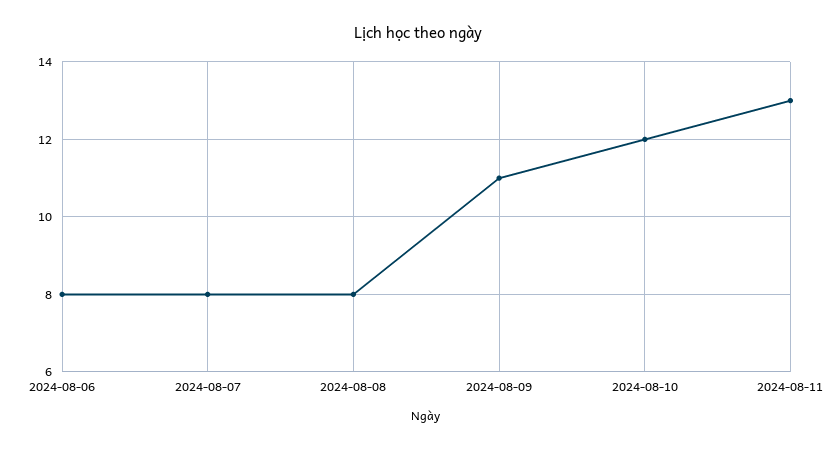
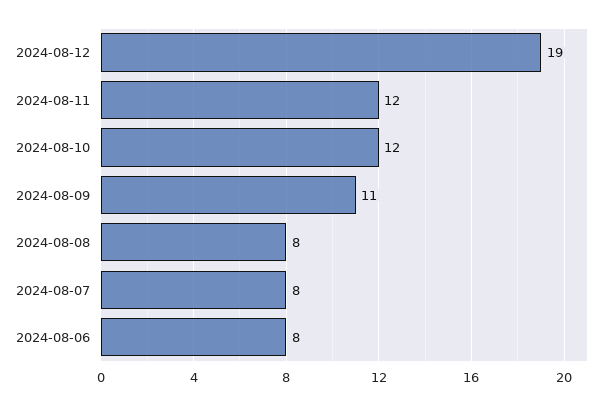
2024-08-11: 13 -> 12
2024-08-12: none -> 19

